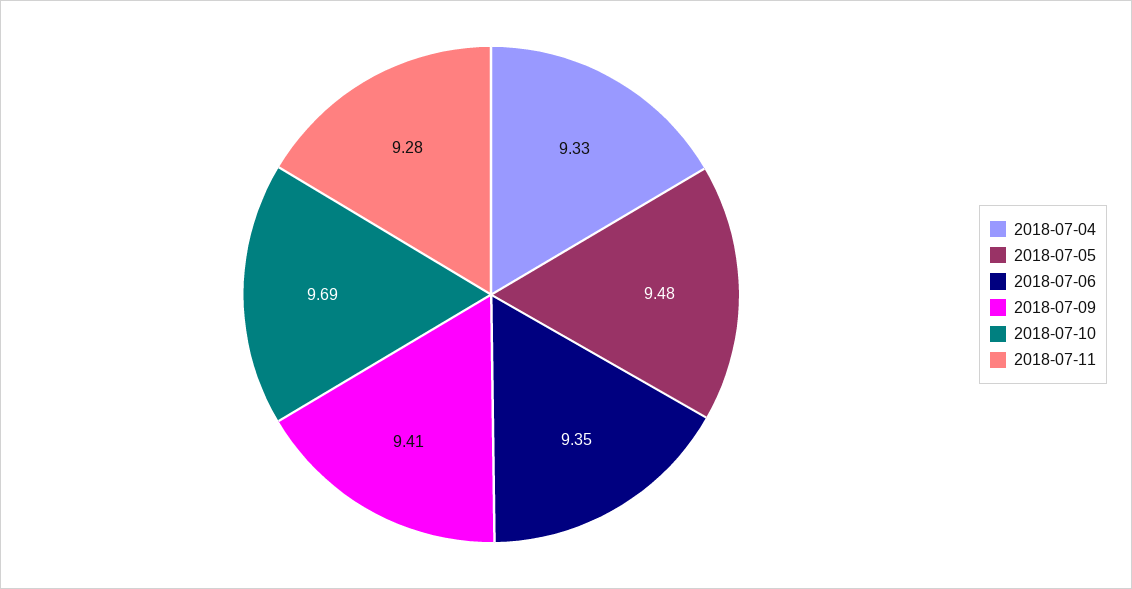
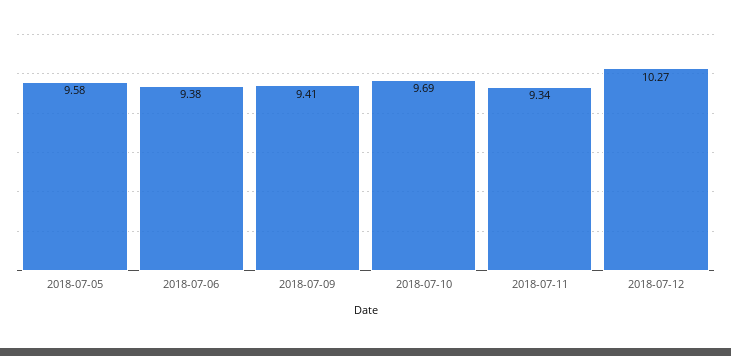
2018-07-04: 9.33 -> none
2018-07-05: 9.48 -> 9.58
2018-07-06: 9.35 -> 9.38
2018-07-11: 9.28 -> 9.34
2018-07-12: none -> 10.27

